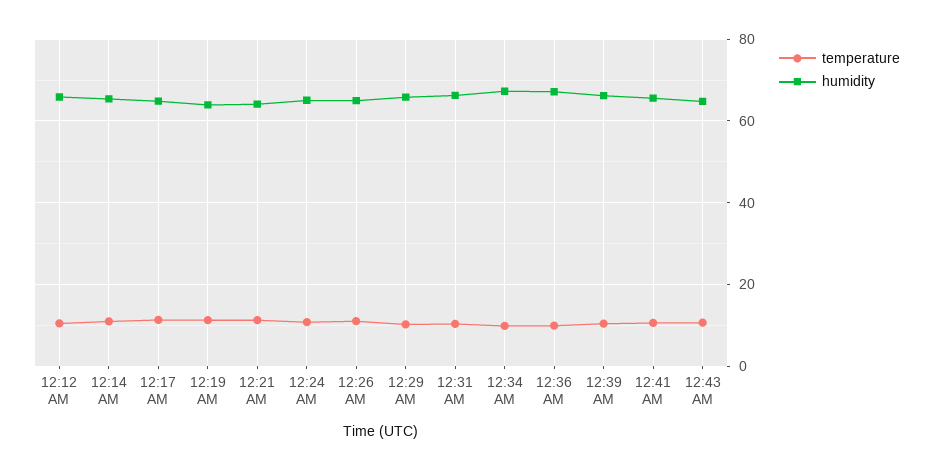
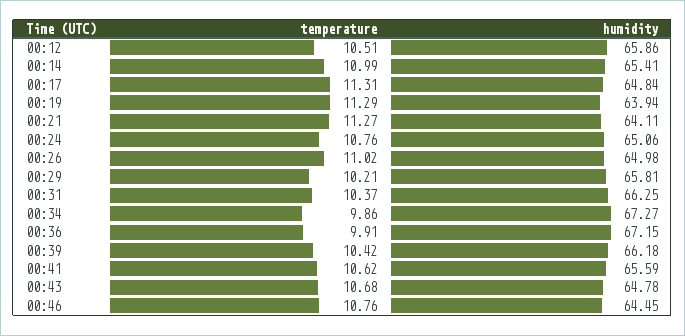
temperature, 00:46: none -> 10.76
humidity, 00:46: none -> 64.45

